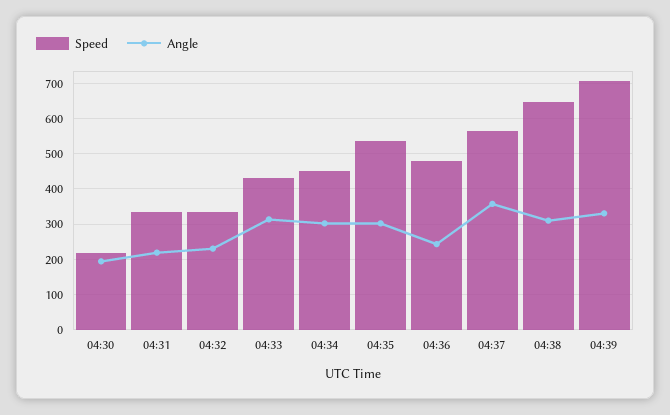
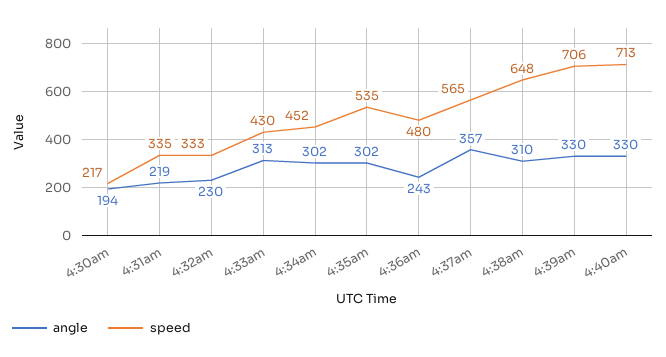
Angle, 4:40am: none -> 330
Speed, 4:40am: none -> 713

